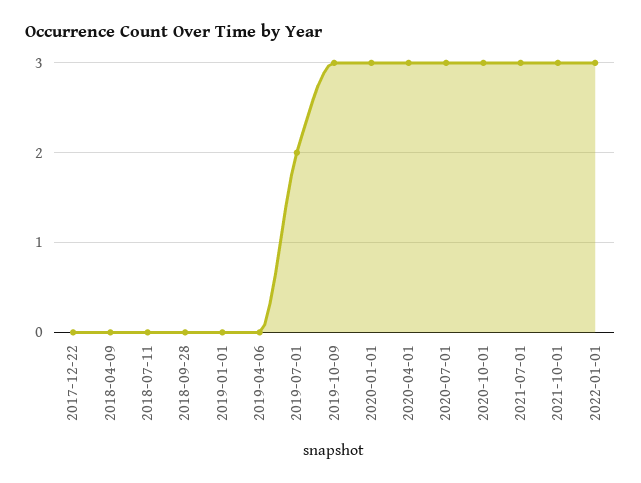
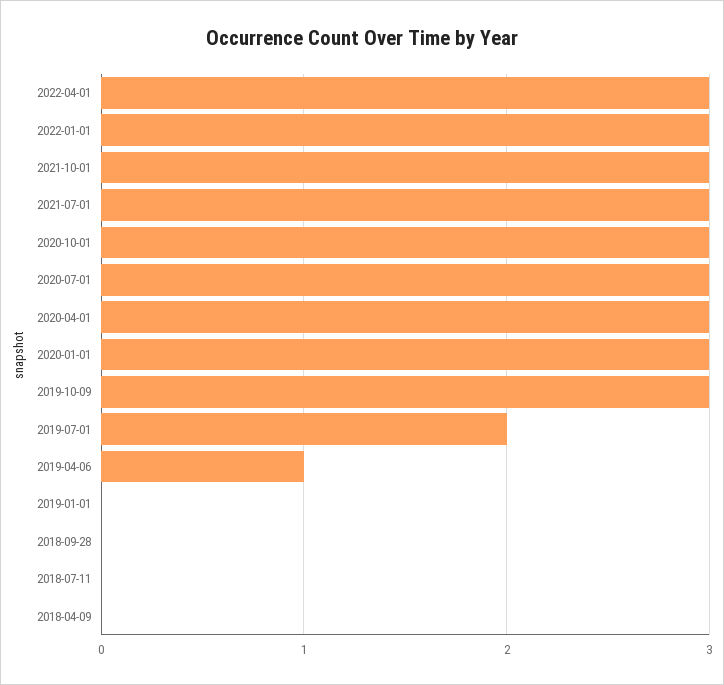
2017-12-22: 0 -> none
2019-04-06: 0 -> 1
2022-04-01: none -> 3

